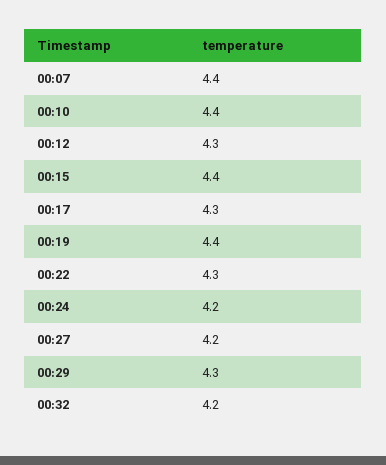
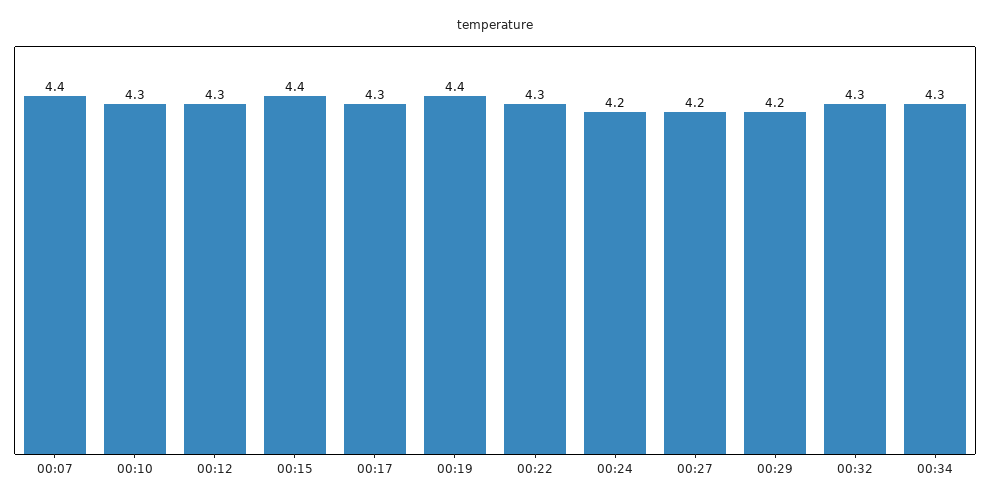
00:10: 4.4 -> 4.3
00:29: 4.3 -> 4.2
00:32: 4.2 -> 4.3
00:34: none -> 4.3

